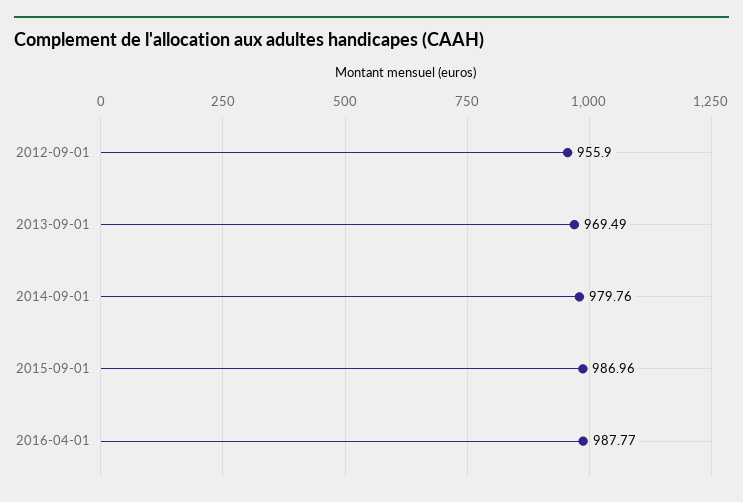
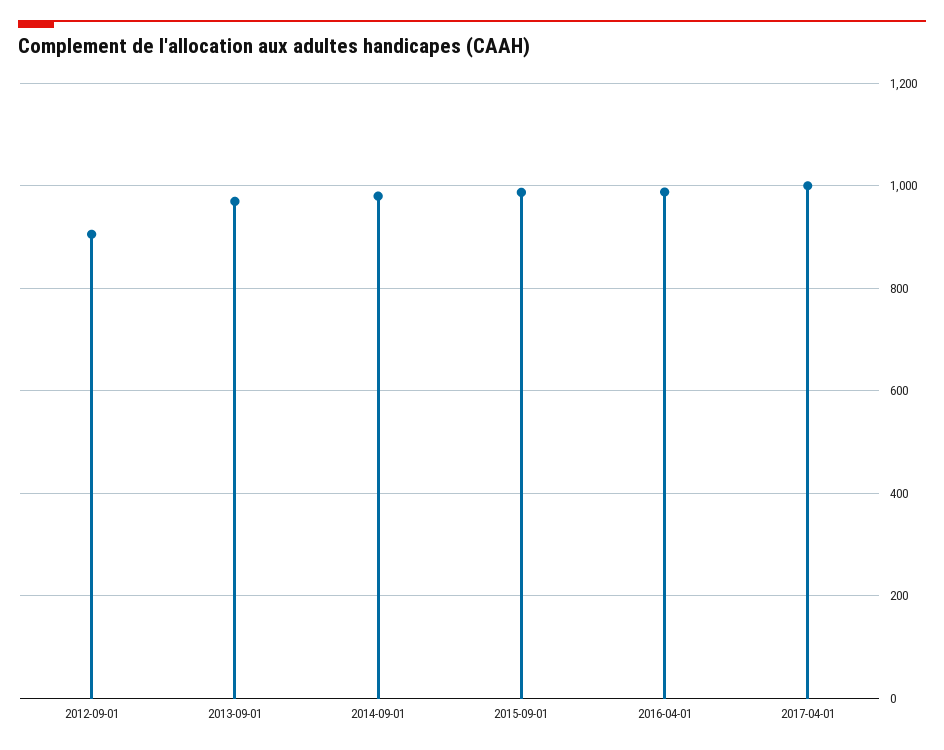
2012-09-01: 955.9 -> 900
2017-04-01: none -> 1000

